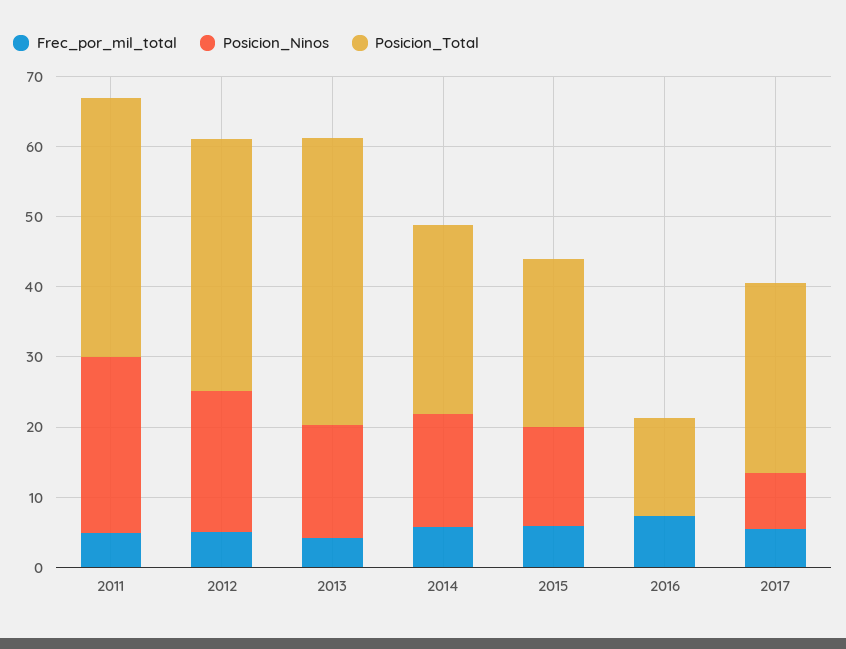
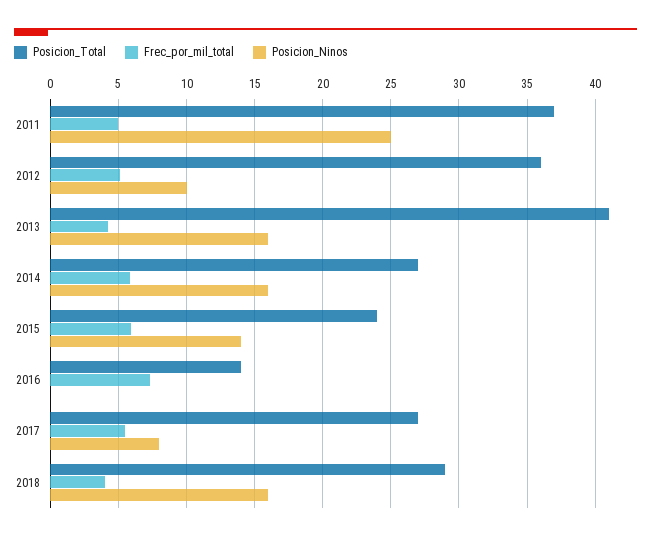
Posicion_Ninos, 2012: 20 -> 10
Posicion_Total, 2018: none -> 29
Frec_por_mil_total, 2018: none -> 4
Posicion_Ninos, 2018: none -> 16

